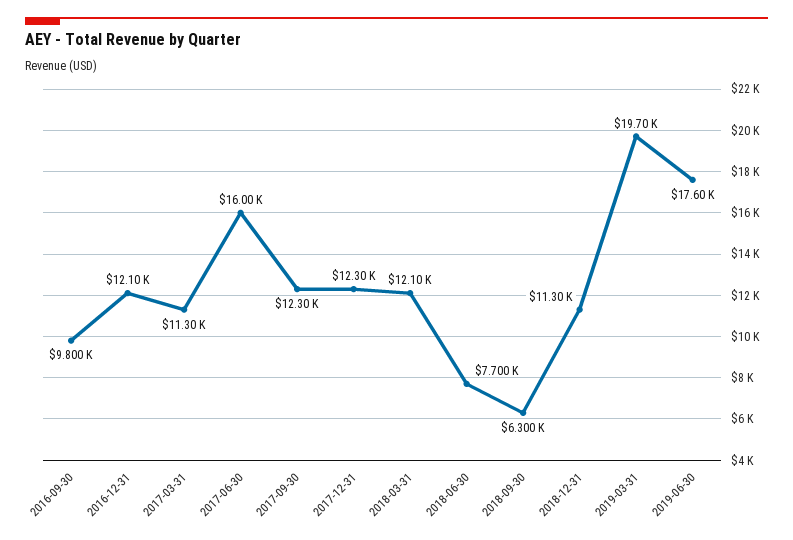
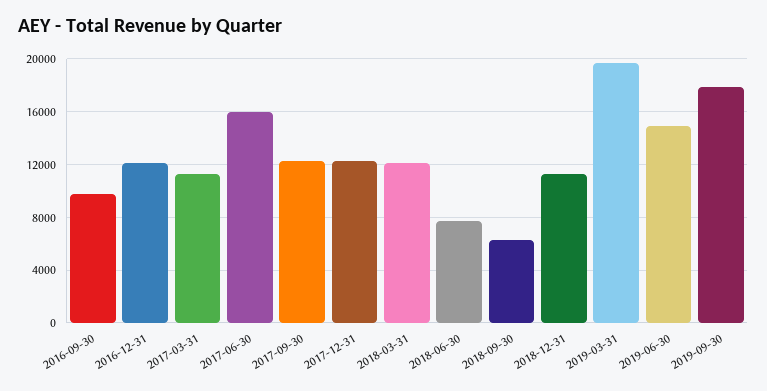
2019-06-30: 17600 -> 15000
2019-09-30: none -> 18000

